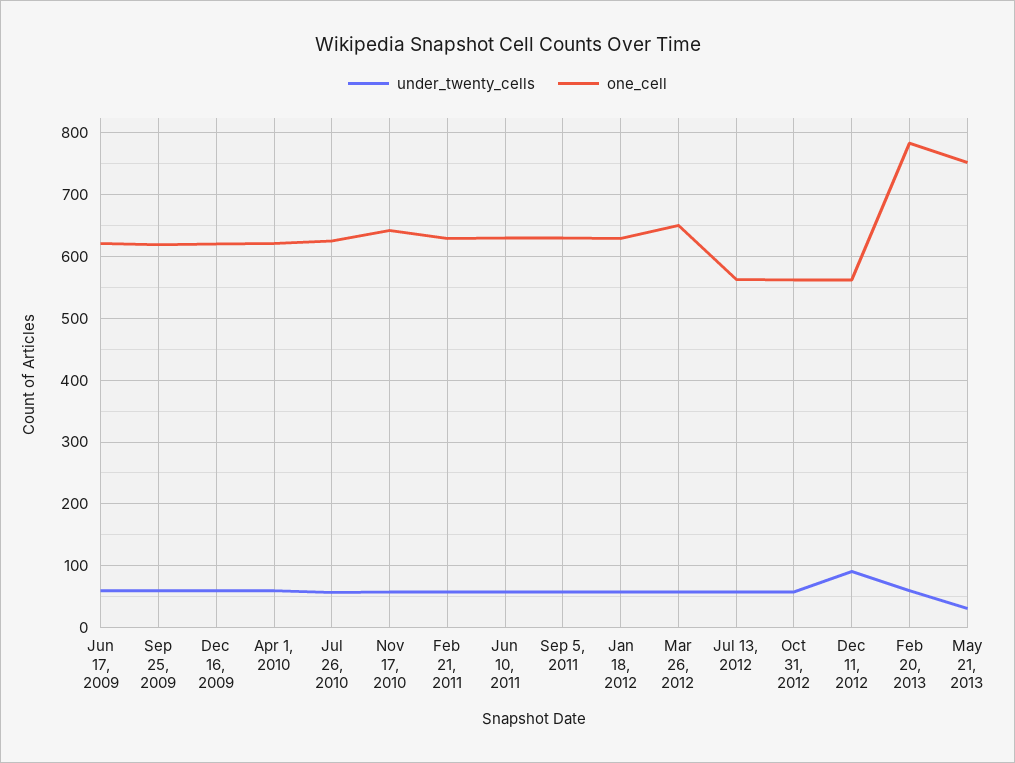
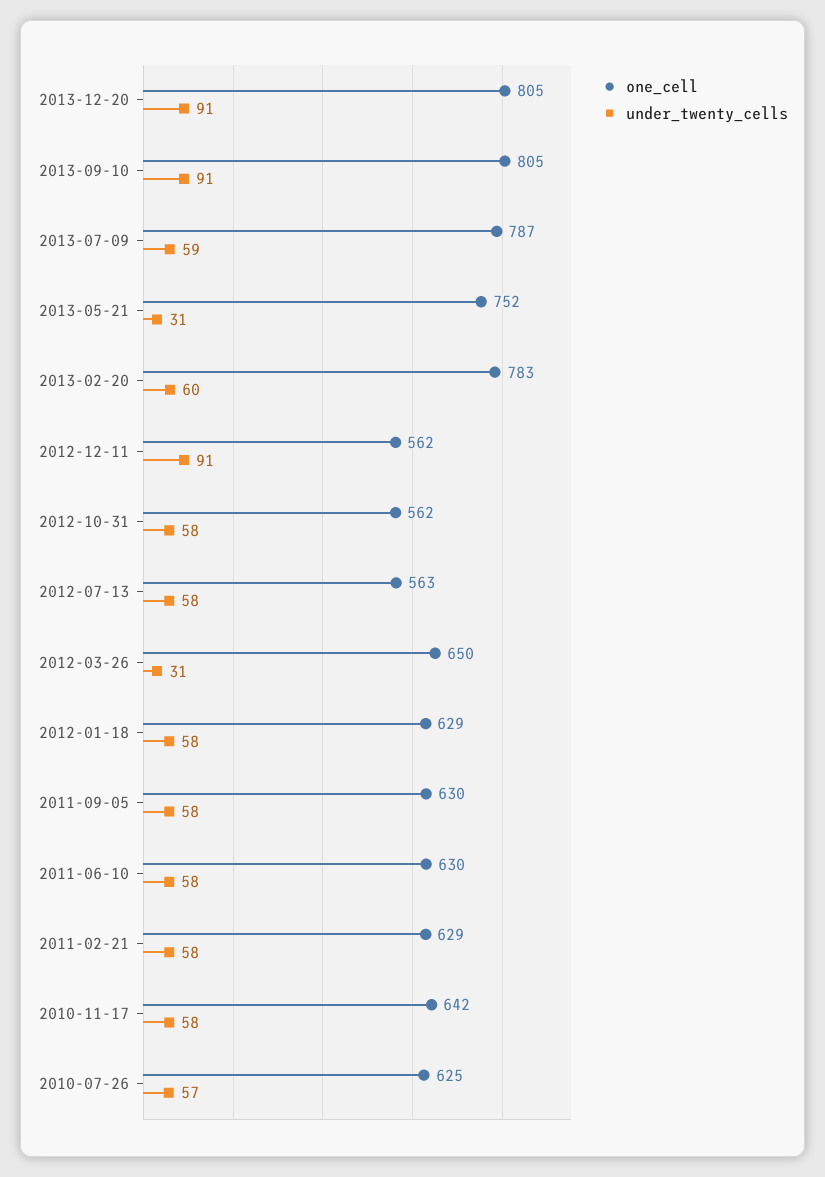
under_twenty_cells, Jun 17, 2009: 60 -> none
one_cell, Jun 17, 2009: 620 -> none
under_twenty_cells, Sep 25, 2009: 60 -> none
one_cell, Sep 25, 2009: 620 -> none
under_twenty_cells, Dec 16, 2009: 60 -> none
one_cell, Dec 16, 2009: 620 -> none
under_twenty_cells, Apr 1, 2010: 60 -> none
one_cell, Apr 1, 2010: 620 -> none
under_twenty_cells, Mar 26, 2012: 60 -> 31
one_cell, 2013-12-20: none -> 805
under_twenty_cells, 2013-12-20: none -> 91
one_cell, 2013-09-10: none -> 805
under_twenty_cells, 2013-09-10: none -> 91
one_cell, 2013-07-09: none -> 787
under_twenty_cells, 2013-07-09: none -> 59

